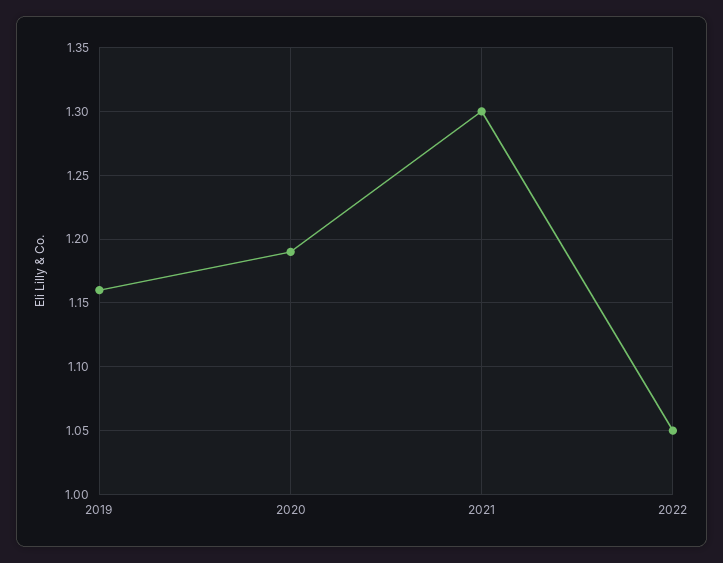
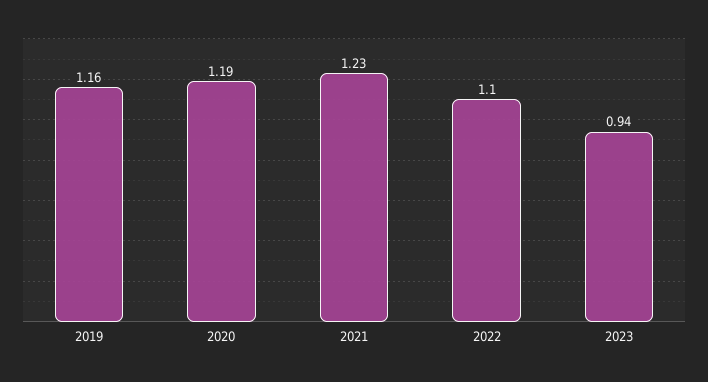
2021: 1.3 -> 1.23
2022: 1.05 -> 1.1
2023: none -> 0.94

